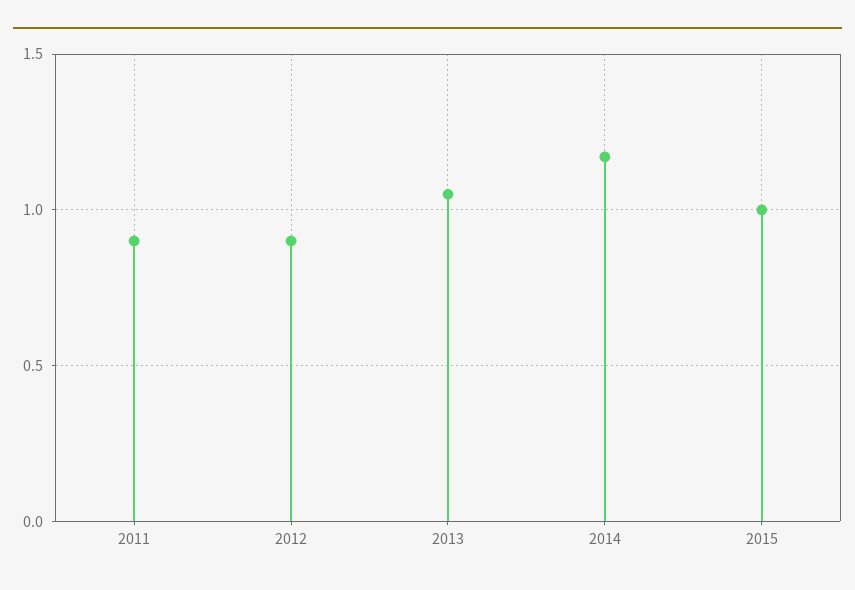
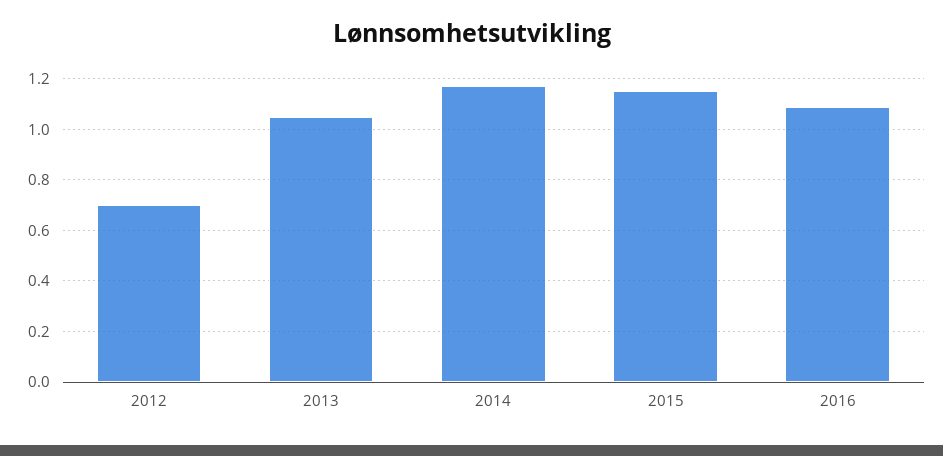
2011: 0.9 -> none
2012: 0.9 -> 0.7
2015: 1 -> 1.15
2016: none -> 1.1

